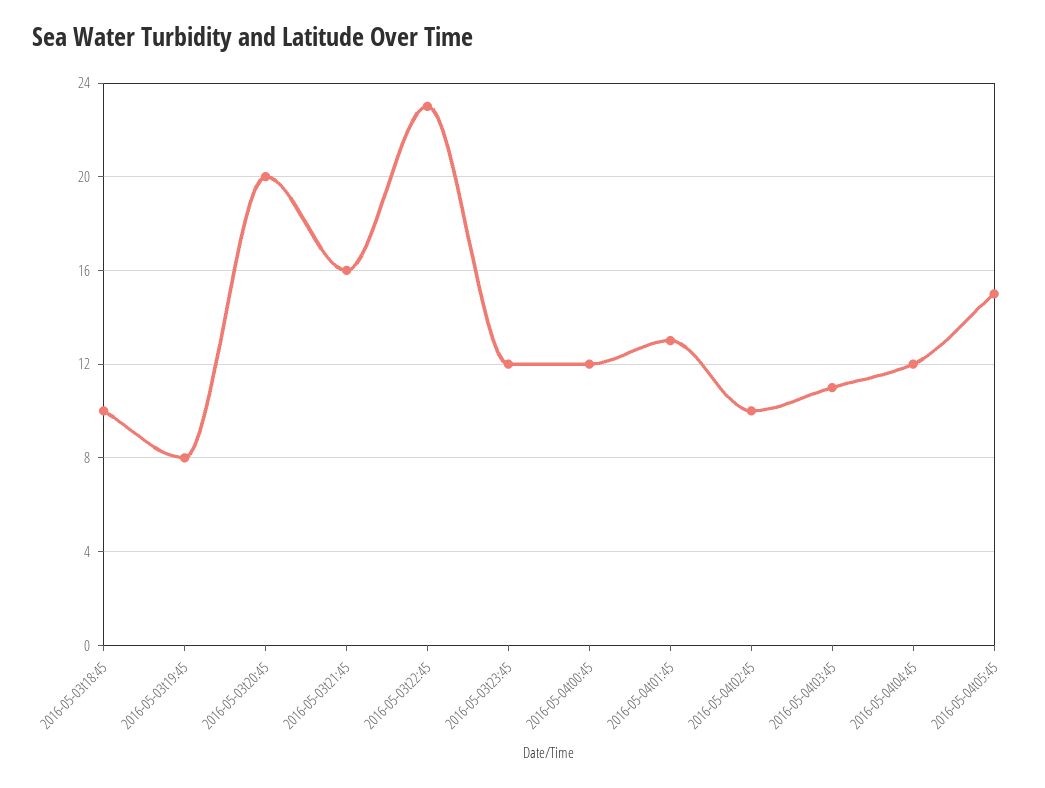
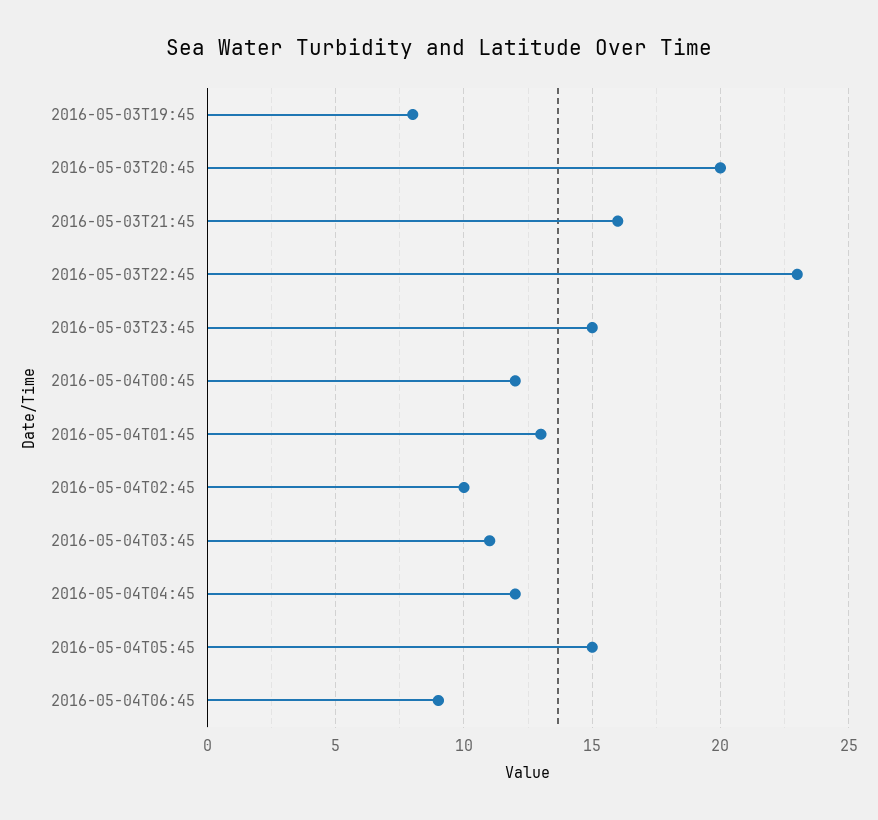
2016-05-03t18:45: 10 -> none
2016-05-03t23:45: 12 -> 15
2016-05-04T06:45: none -> 9

